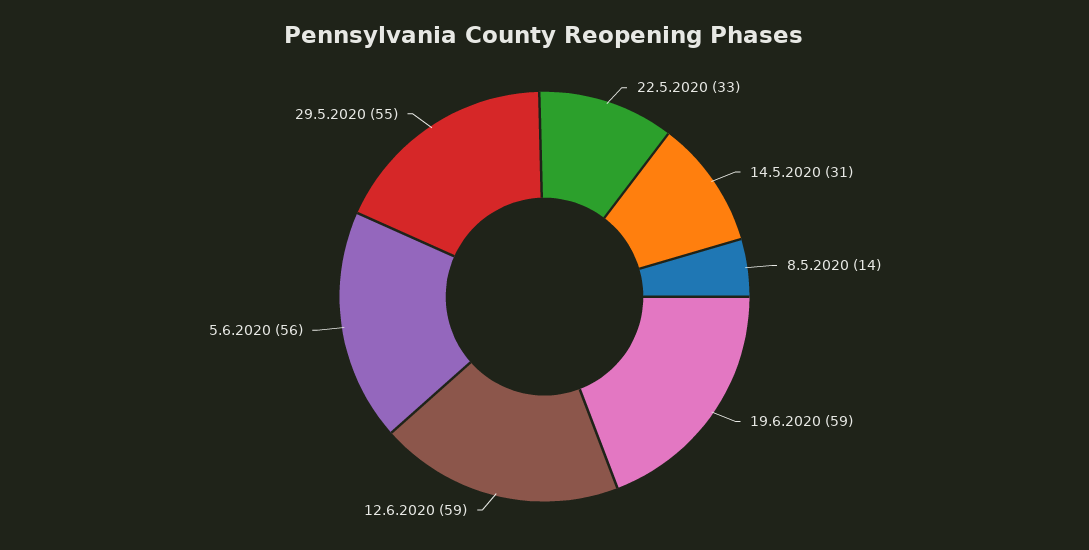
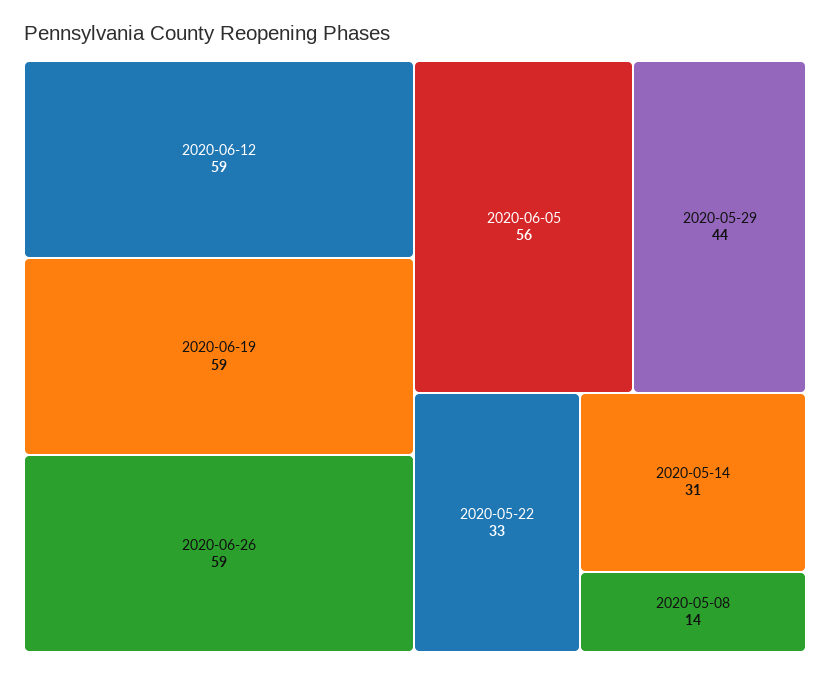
29.5.2020: 55 -> 44
2020-06-26: none -> 59

